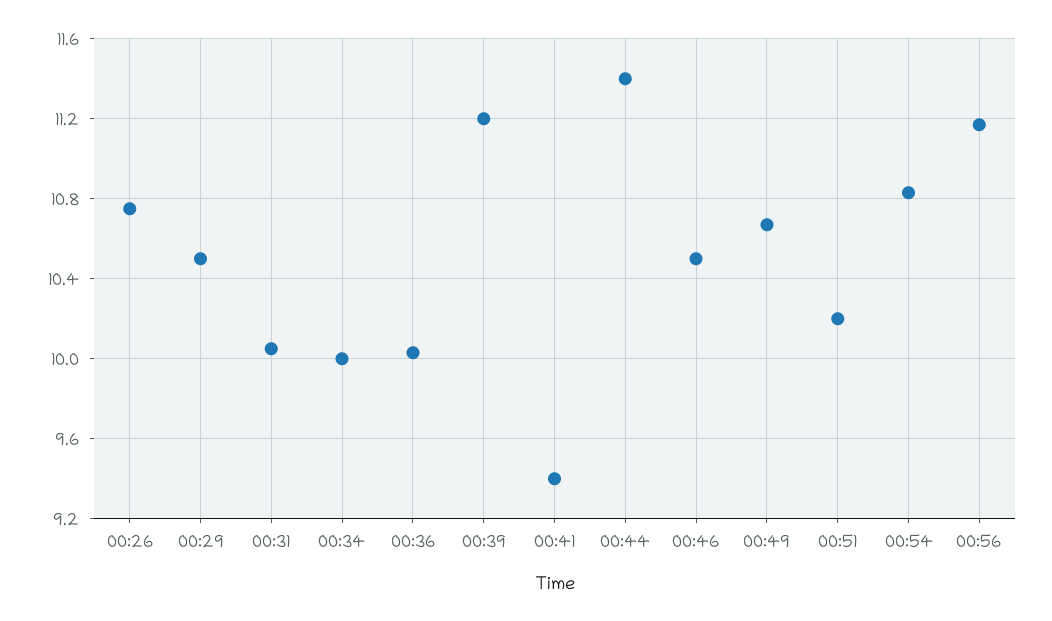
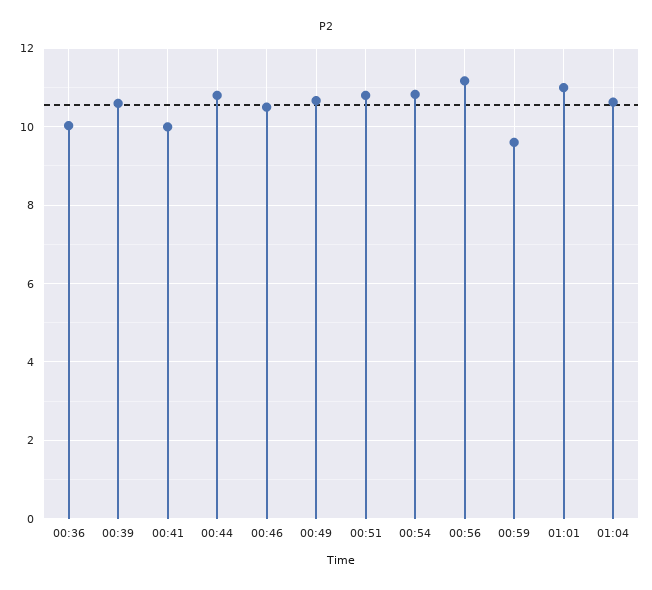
00:26: 10.75 -> none
00:29: 10.5 -> none
00:31: 10.05 -> none
00:34: 10 -> none
00:39: 11.2 -> 10.6
00:41: 9.4 -> 10
00:44: 11.4 -> 10.8
00:51: 10.2 -> 10.8
00:59: none -> 9.6
01:01: none -> 11
01:04: none -> 10.6

